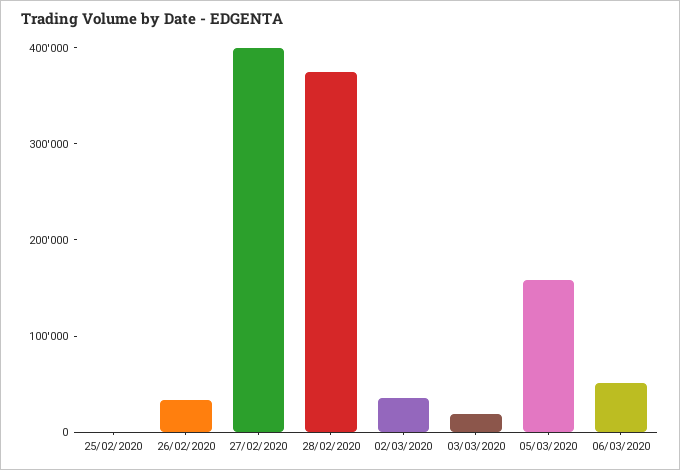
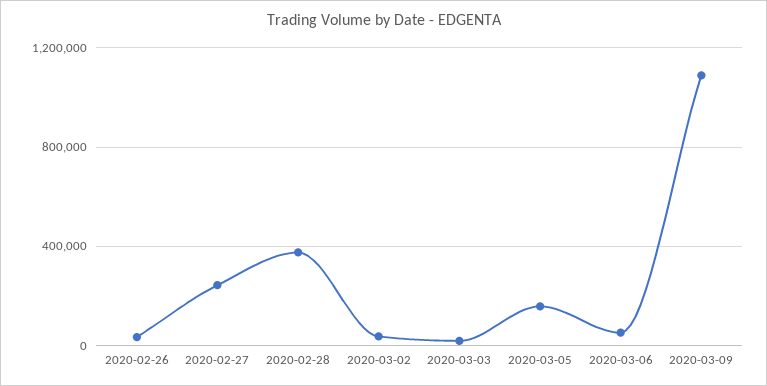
25/02/2020: 0 -> none
27/02/2020: 400000 -> 250000
2020-03-09: none -> 1100000

